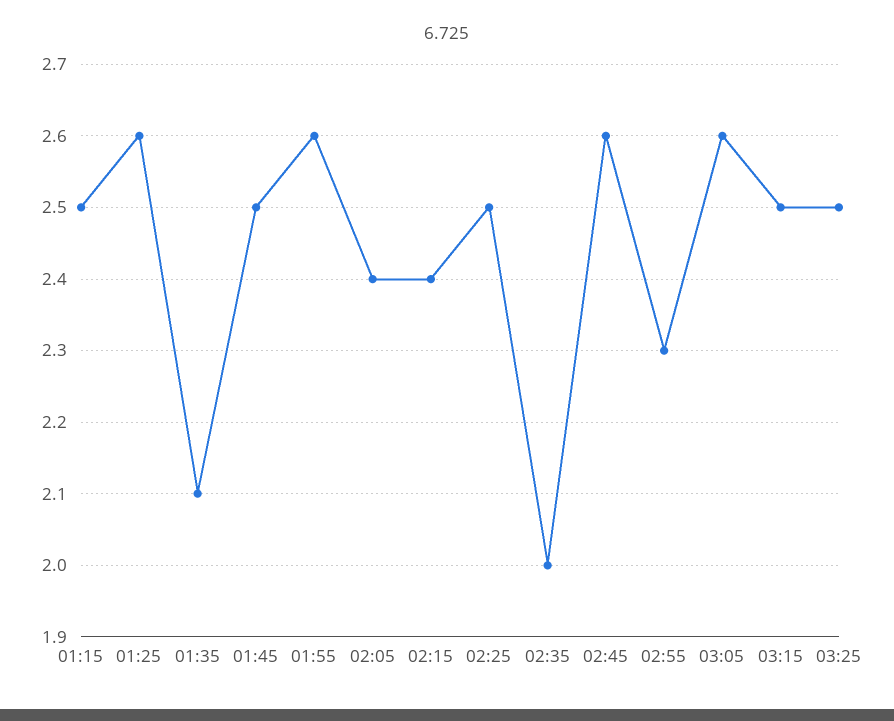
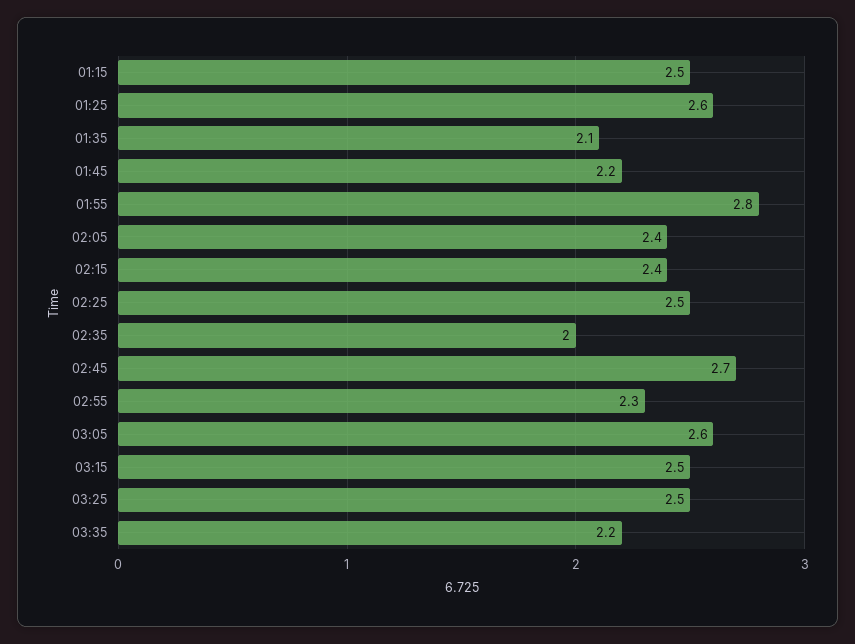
01:45: 2.5 -> 2.2
01:55: 2.6 -> 2.8
02:45: 2.6 -> 2.7
03:35: none -> 2.2

